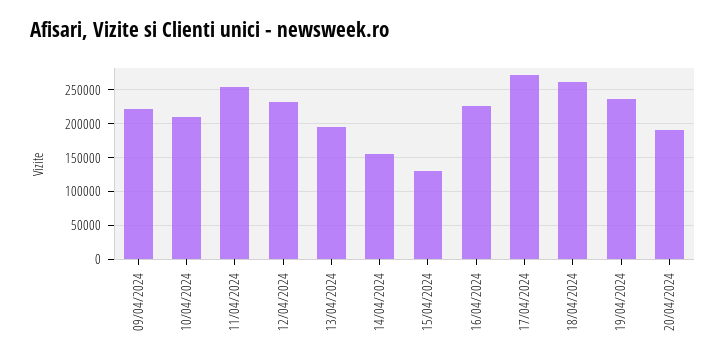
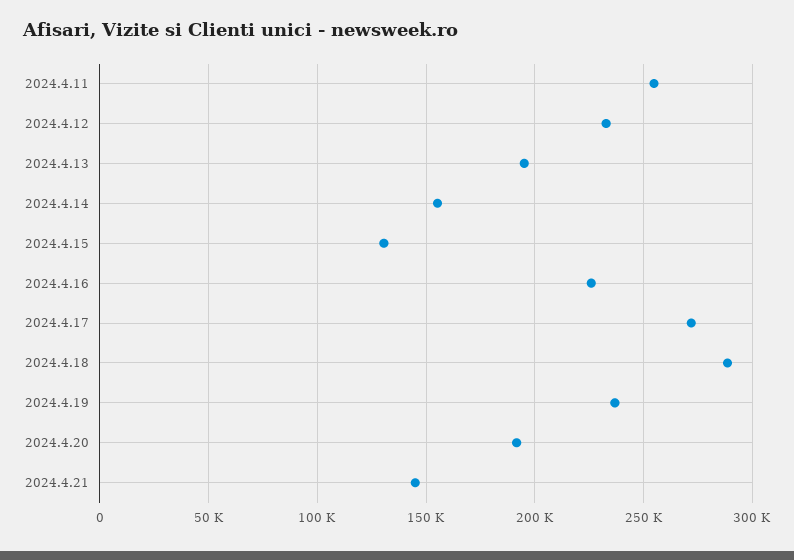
09/04/2024: 220000 -> none
10/04/2024: 210000 -> none
18/04/2024: 260000 -> 290000
2024.4.21: none -> 145000

